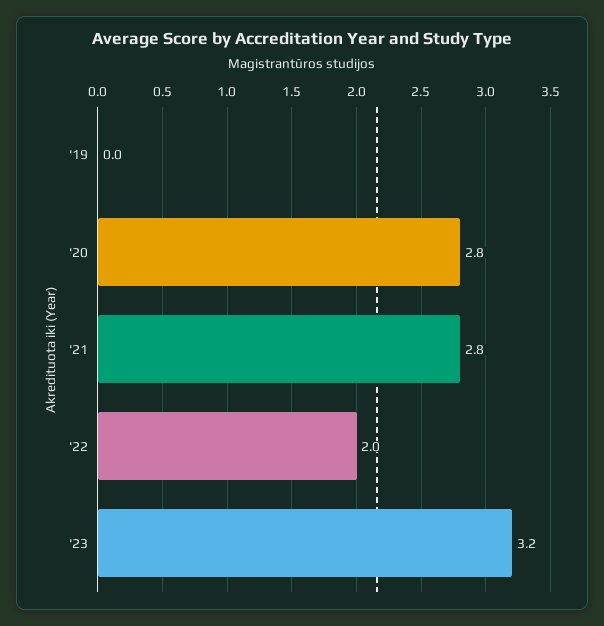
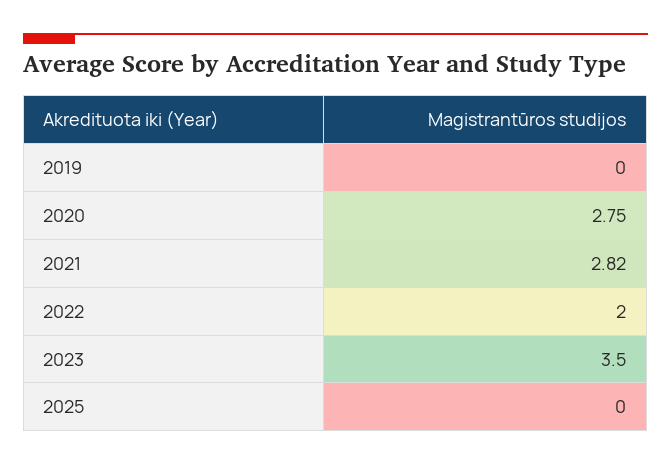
'23: 3.2 -> 3.5
2025: none -> 0

